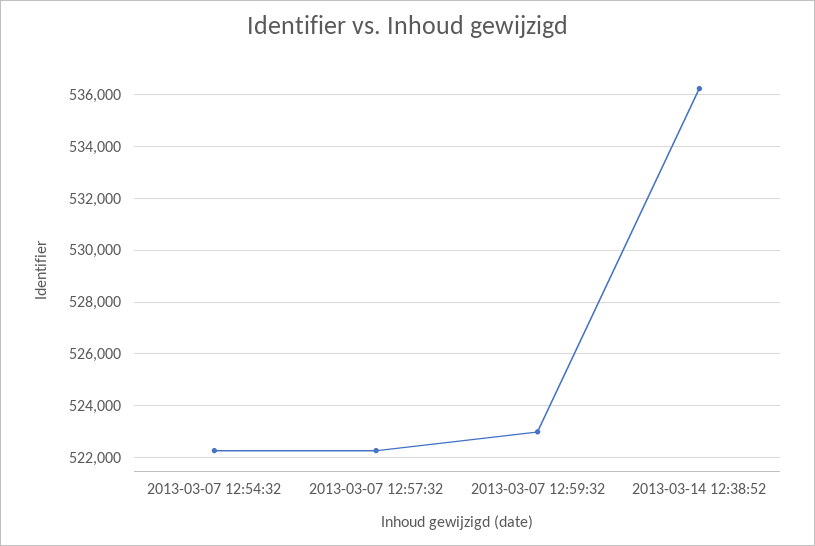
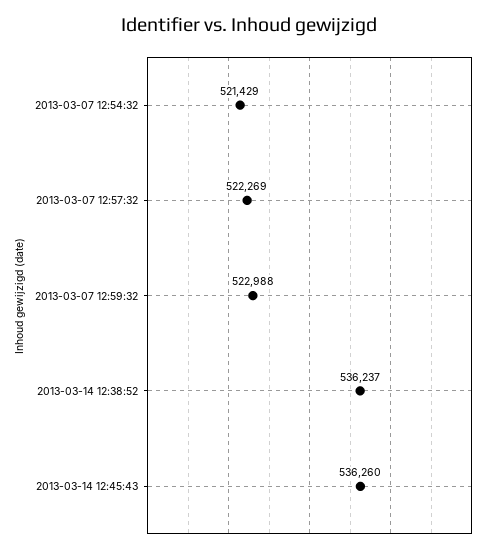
2013-03-07 12:54:32: 522250 -> 521429
2013-03-14 12:45:43: none -> 536260

